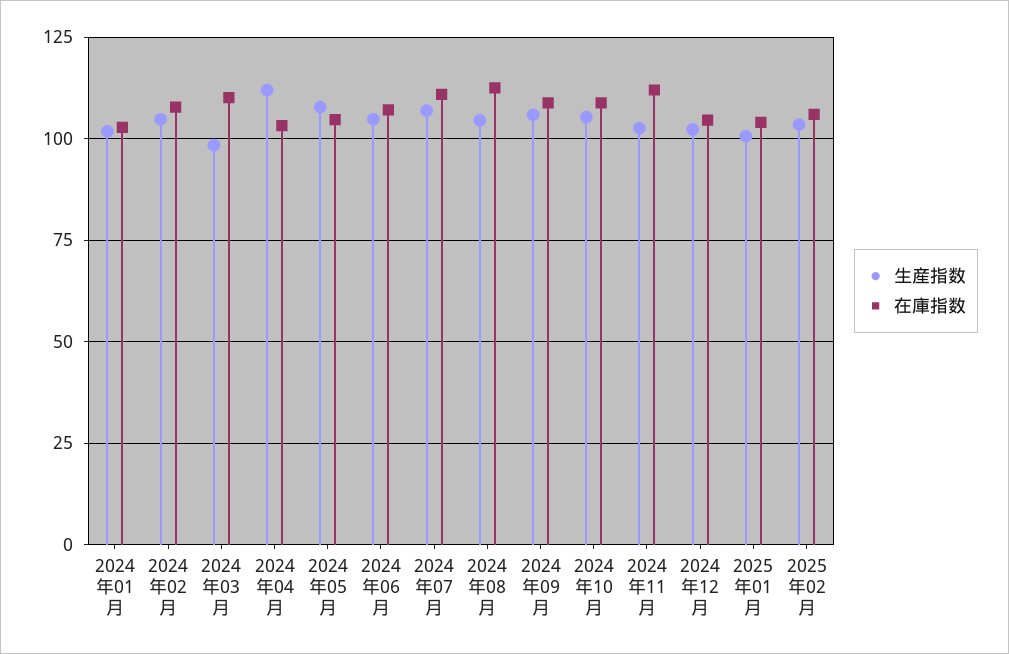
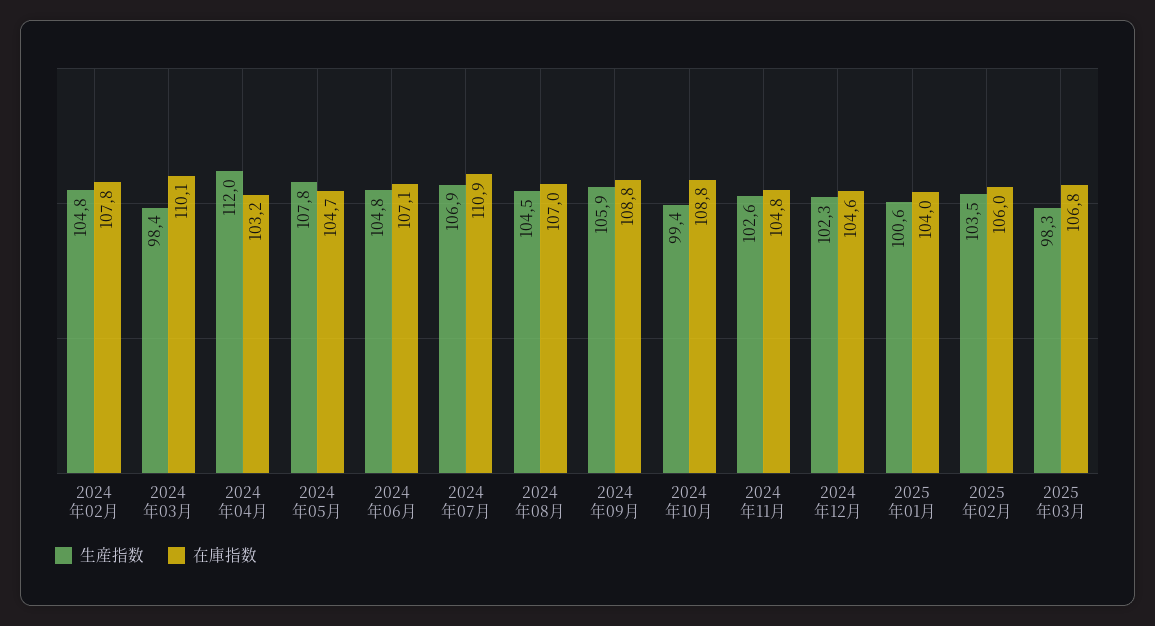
生産指数, 2024年01月: 102.5 -> none
在庫指数, 2024年01月: 102.5 -> none
在庫指数, 2024年08月: 112.5 -> 107
生産指数, 2024年10月: 105 -> 99.4
在庫指数, 2024年11月: 112.5 -> 104.8
生産指数, 2025年03月: none -> 98.3
在庫指数, 2025年03月: none -> 106.8

